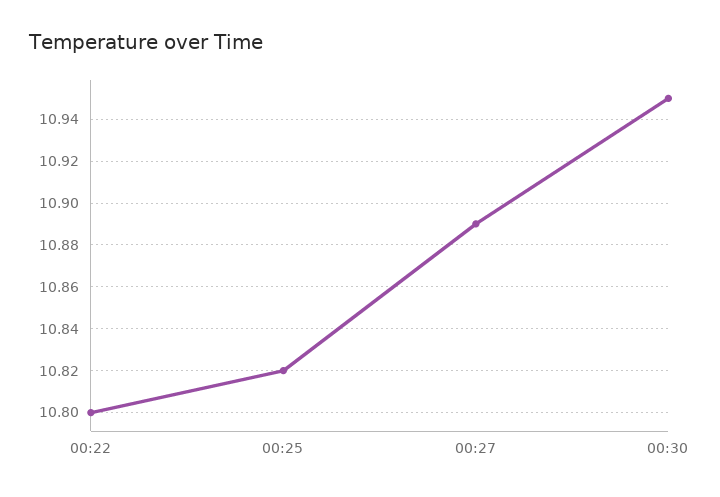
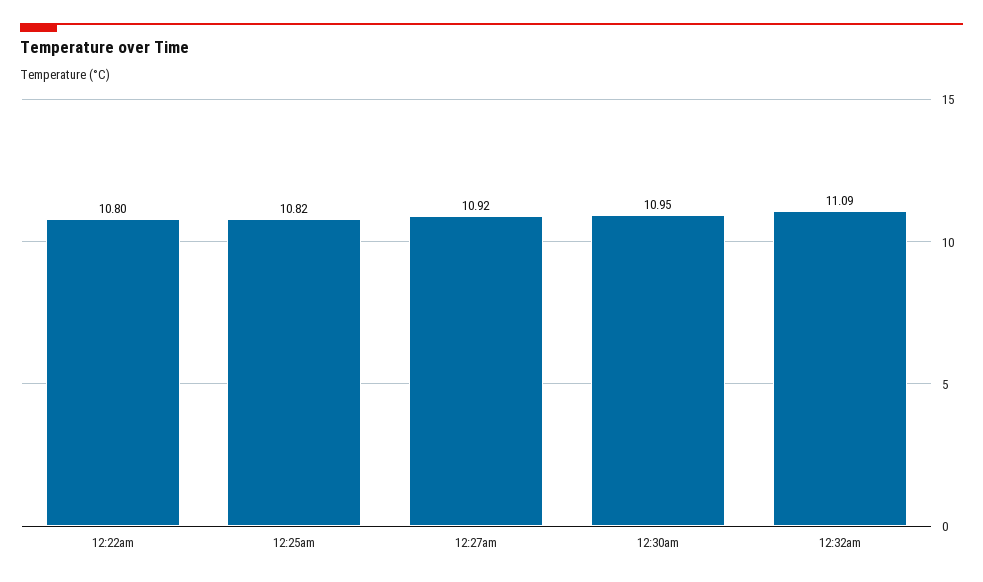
00:27: 10.89 -> 10.92
12:32am: none -> 11.09

